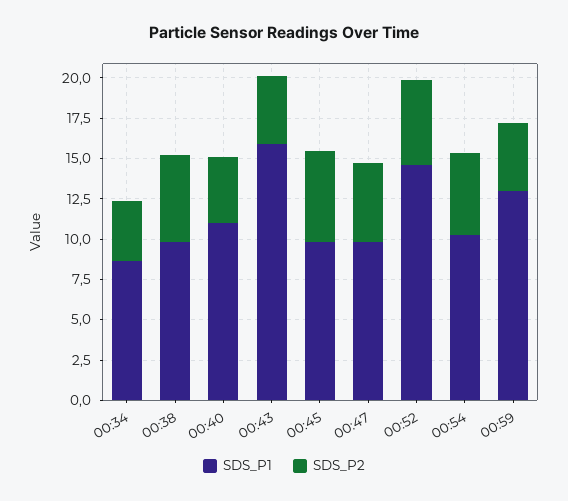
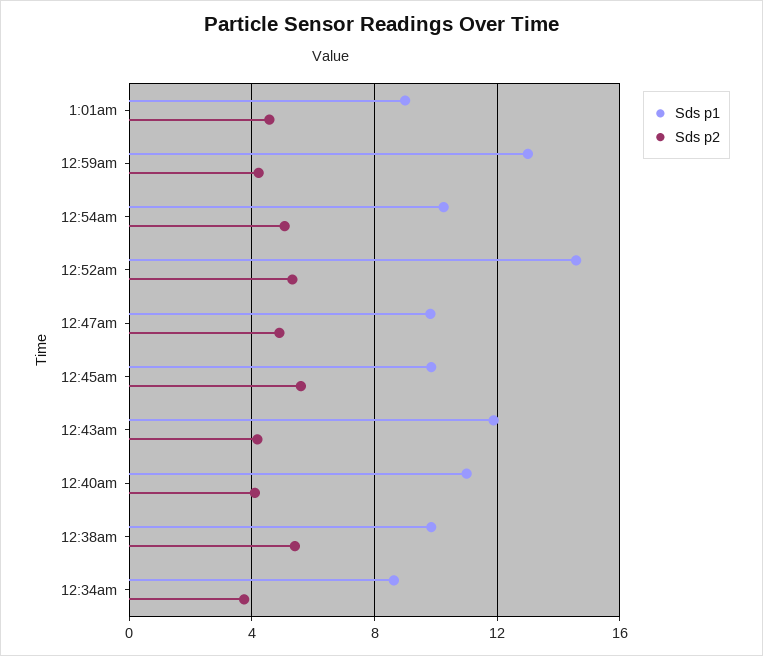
SDS_P1, 00:43: 16 -> 12
SDS_P1, 1:01am: none -> 9
SDS_P2, 1:01am: none -> 4.5

